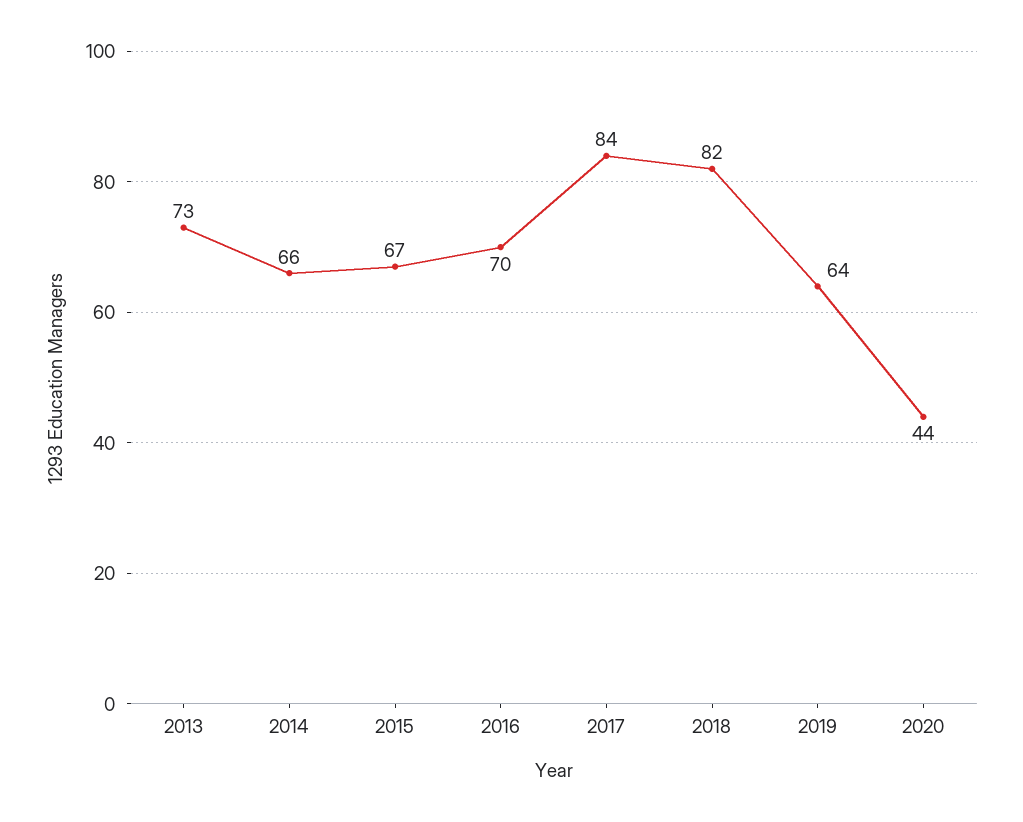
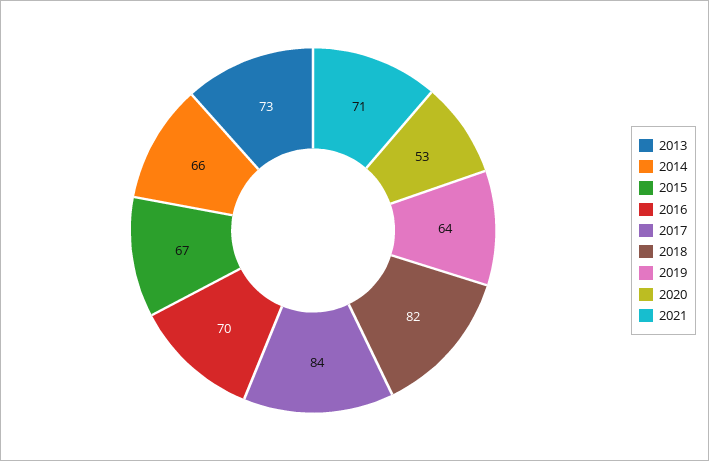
2020: 44 -> 53
2021: none -> 71

